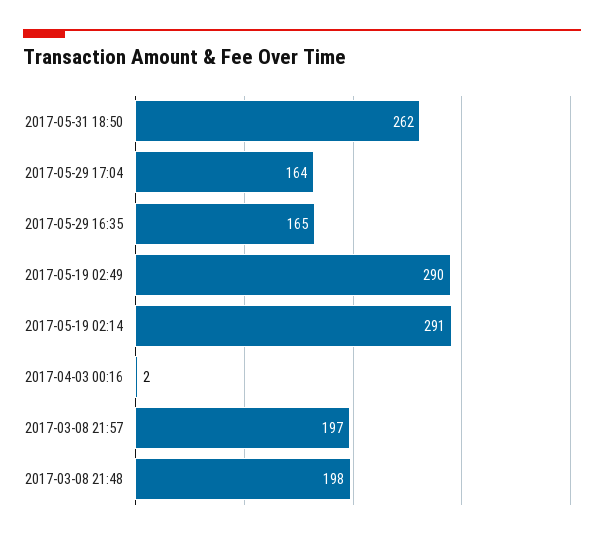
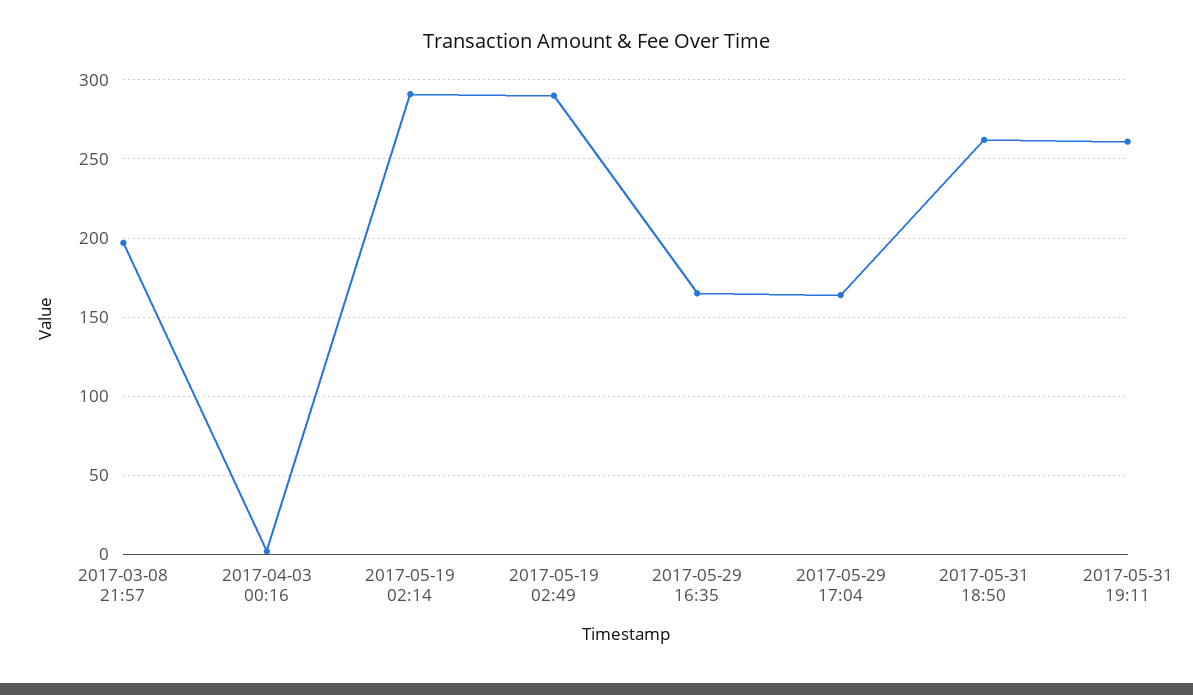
2017-03-08 21:48: 198 -> none
2017-05-31 19:11: none -> 260

